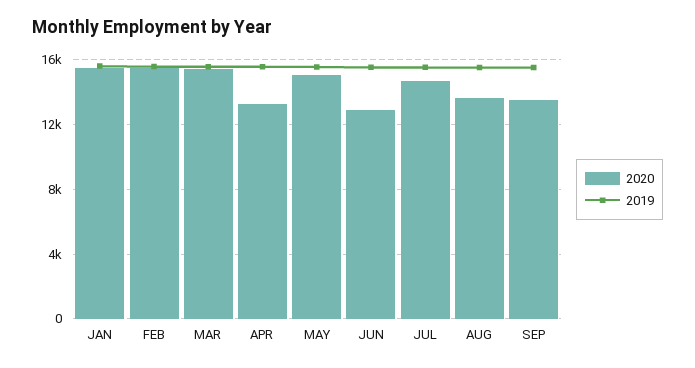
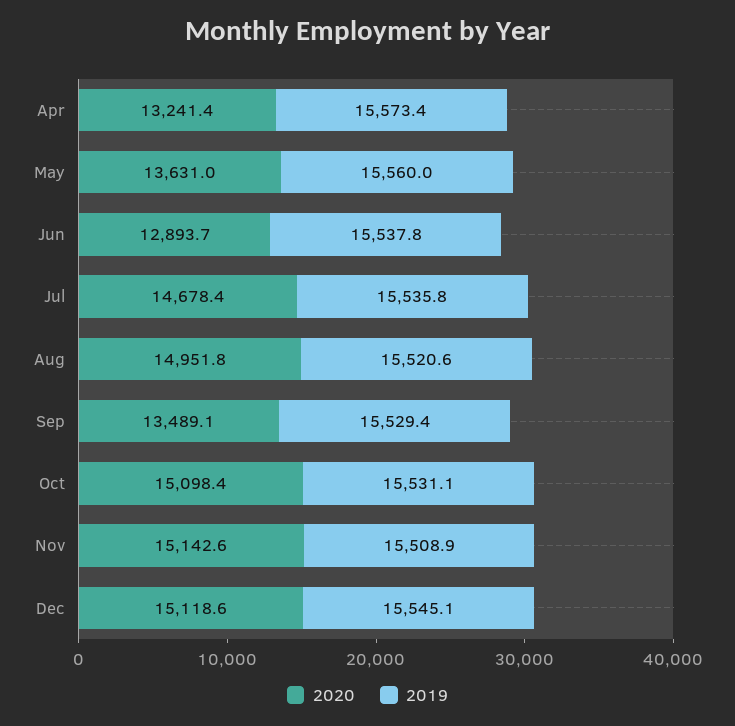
2020, JAN: 15500 -> none
2019, JAN: 15500 -> none
2020, FEB: 15500 -> none
2019, FEB: 15500 -> none
2020, MAR: 15500 -> none
2019, MAR: 15500 -> none
2020, MAY: 15000 -> 13631
2020, AUG: 13500 -> 14951.8
2020, Oct: none -> 15098.4
2019, Oct: none -> 15531.1
2020, Nov: none -> 15142.6
2019, Nov: none -> 15508.9
2020, Dec: none -> 15118.6
2019, Dec: none -> 15545.1

